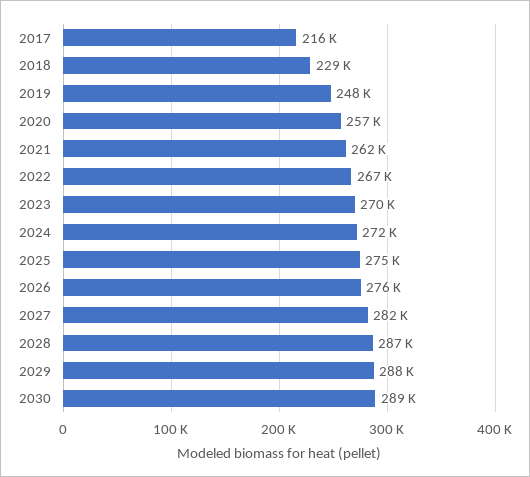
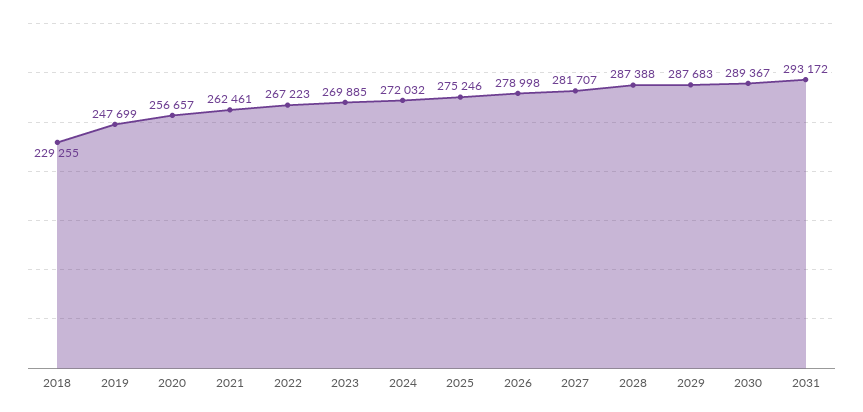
2017: 216000 -> none
2026: 276000 -> 278998
2031: none -> 293172

